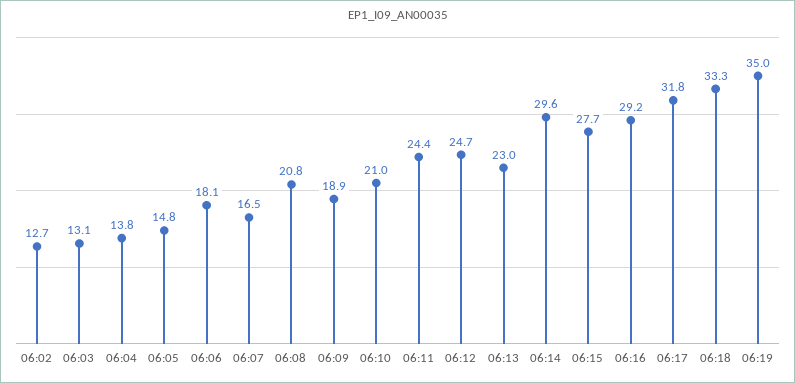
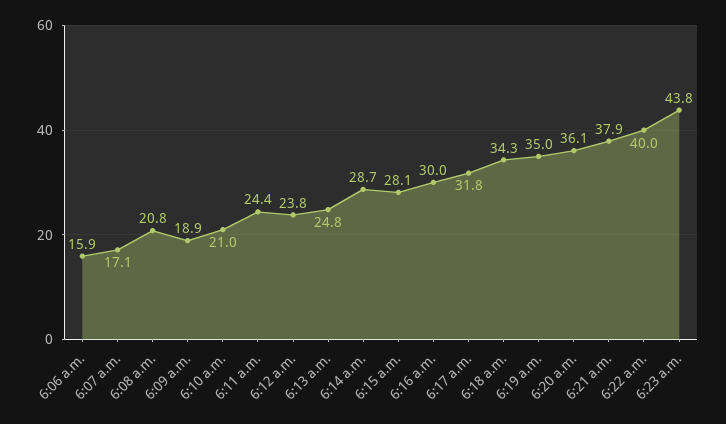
06:02: 12.7 -> none
06:03: 13.1 -> none
06:04: 13.8 -> none
06:05: 14.8 -> none
06:06: 18.1 -> 15.9
06:07: 16.5 -> 17.1
06:12: 24.7 -> 23.8
06:13: 23 -> 24.8
06:14: 29.6 -> 28.7
06:15: 27.7 -> 28.1
06:16: 29.2 -> 30
06:18: 33.3 -> 34.3
6:20 a.m.: none -> 36.1
6:21 a.m.: none -> 37.9
6:22 a.m.: none -> 40
6:23 a.m.: none -> 43.8

